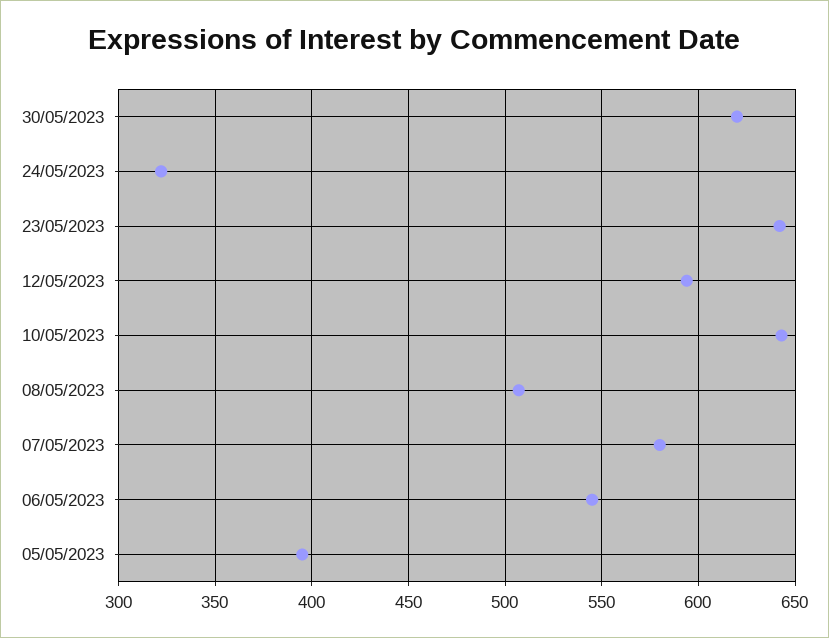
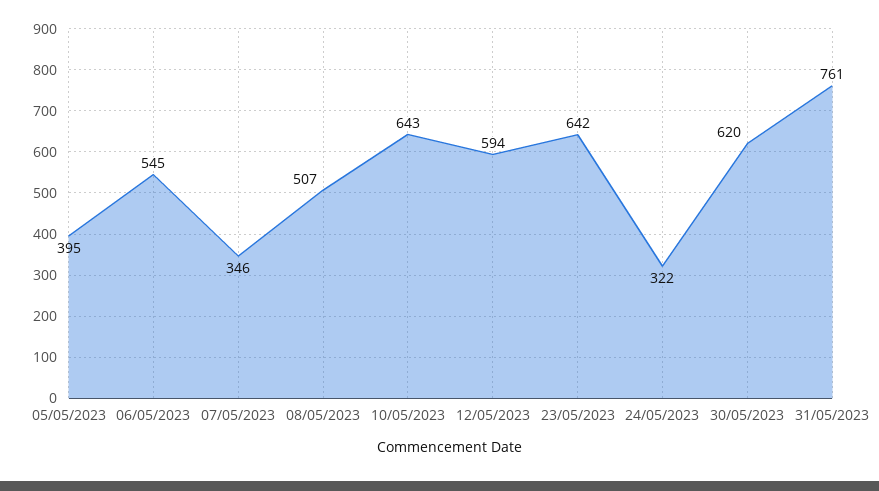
07/05/2023: 580 -> 346
31/05/2023: none -> 761

